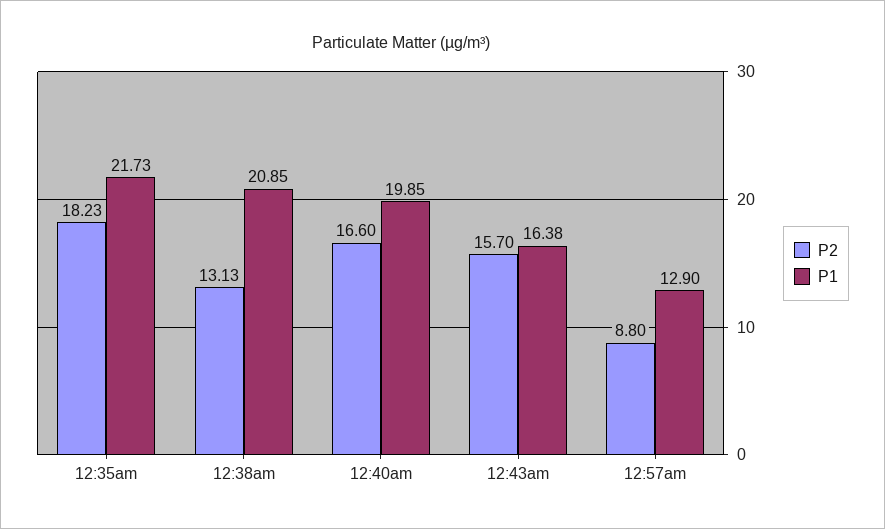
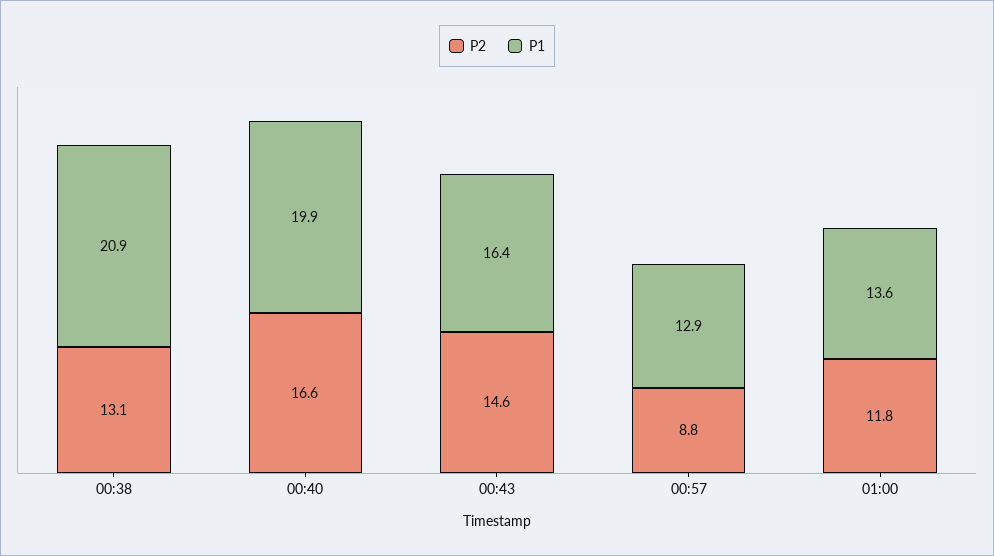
P2, 12:35am: 18.23 -> none
P1, 12:35am: 21.73 -> none
P2, 12:43am: 15.7 -> 14.6
P2, 01:00: none -> 11.8
P1, 01:00: none -> 13.6

